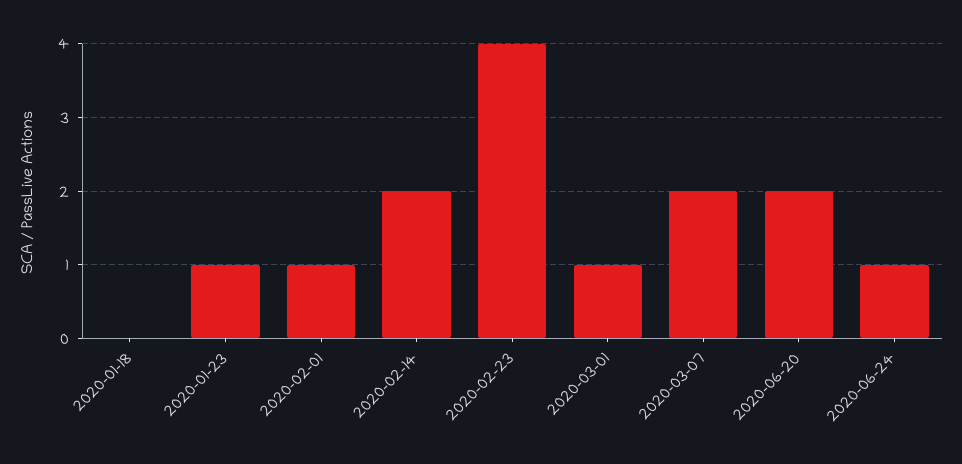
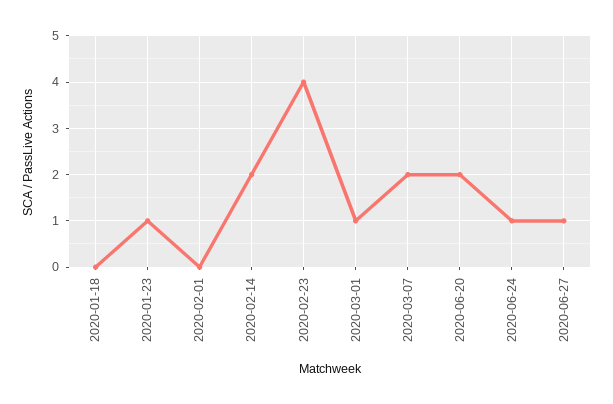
2020-02-01: 1 -> 0
2020-06-27: none -> 1

